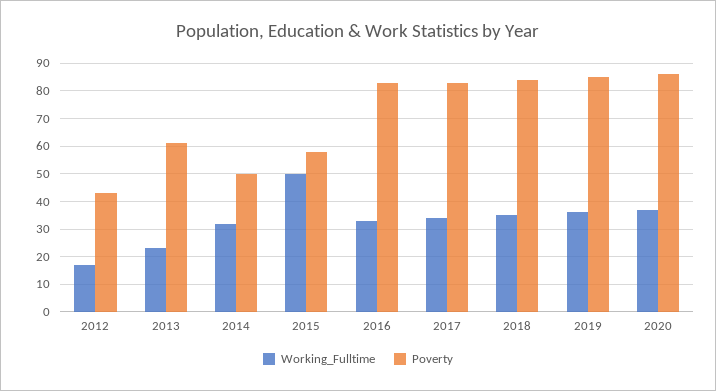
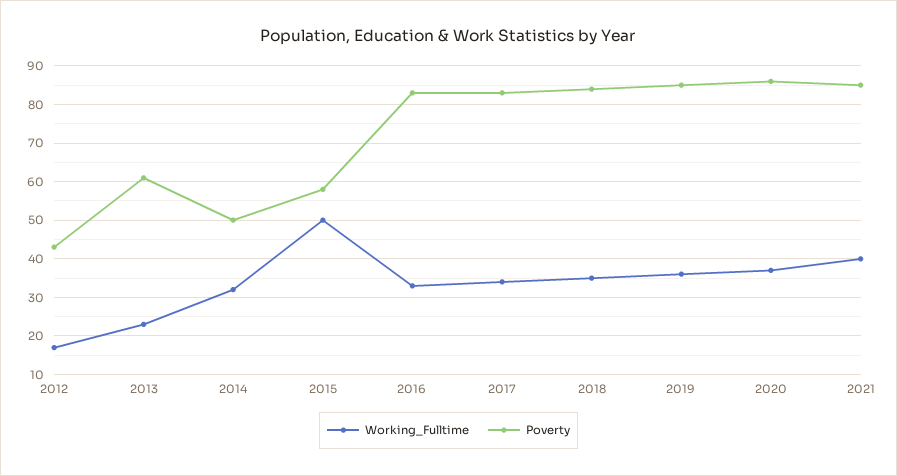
Working_Fulltime, 2021: none -> 40
Poverty, 2021: none -> 85

